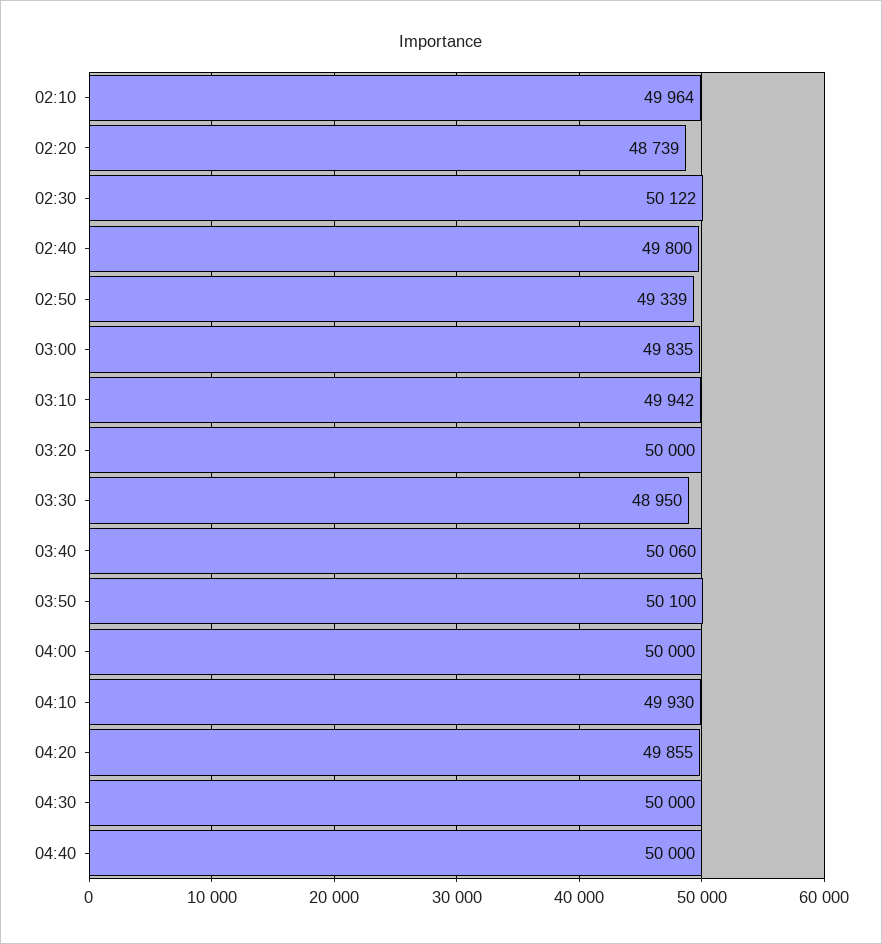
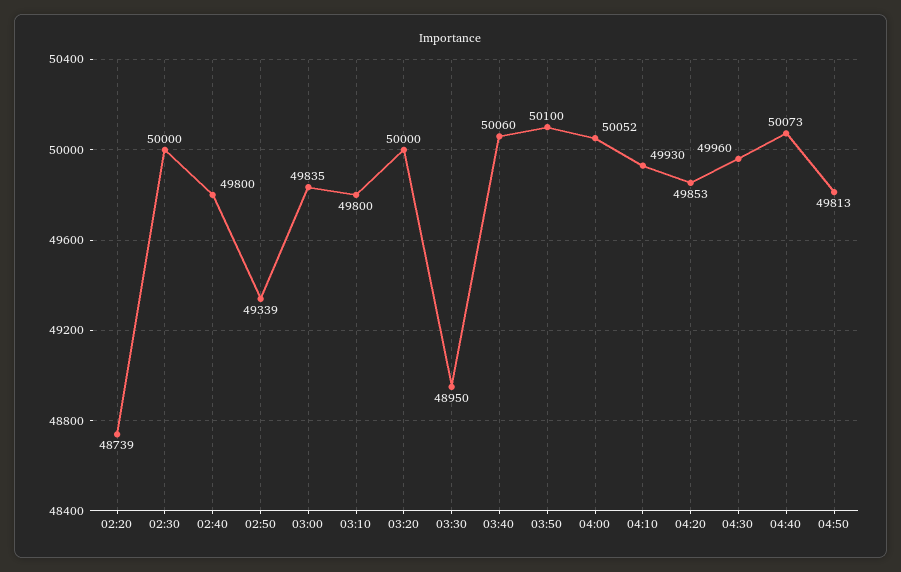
02:10: 49964 -> none
02:30: 50122 -> 50000
03:10: 49942 -> 49800
04:00: 50000 -> 50052
04:20: 49855 -> 49853
04:30: 50000 -> 49960
04:40: 50000 -> 50073
04:50: none -> 49813

